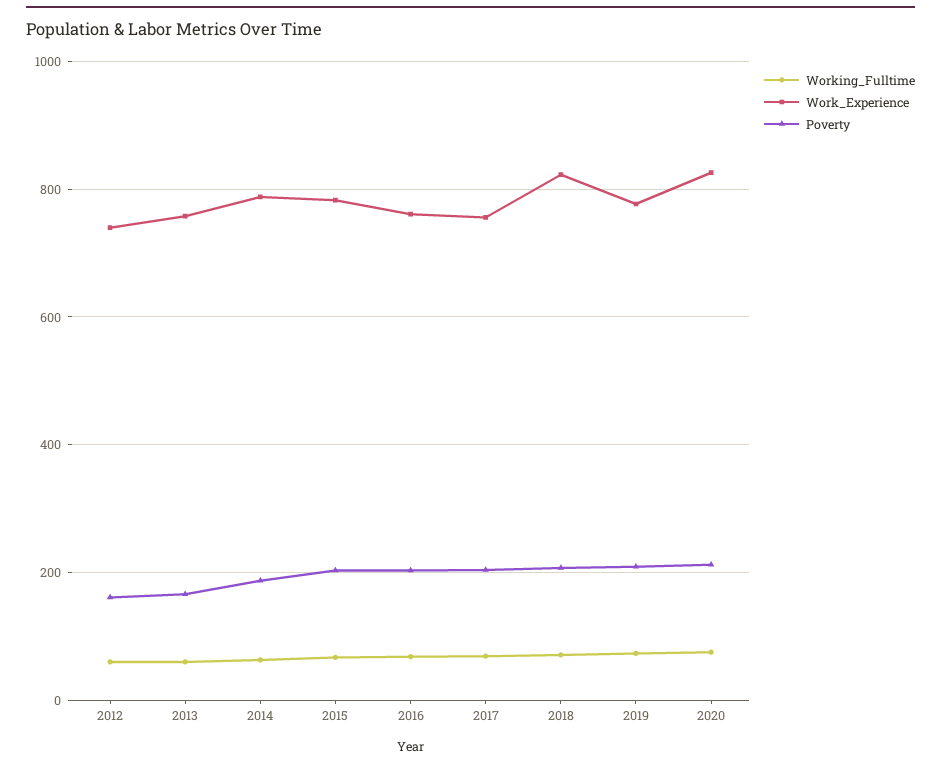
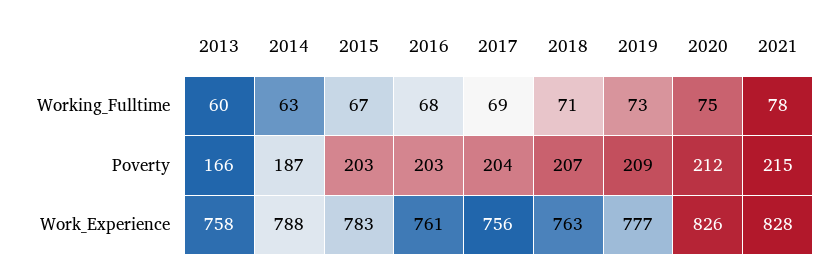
Working_Fulltime, 2012: 60 -> none
Work_Experience, 2012: 740 -> none
Poverty, 2012: 160 -> none
Work_Experience, 2018: 820 -> 763
Working_Fulltime, 2021: none -> 78
Poverty, 2021: none -> 215
Work_Experience, 2021: none -> 828

